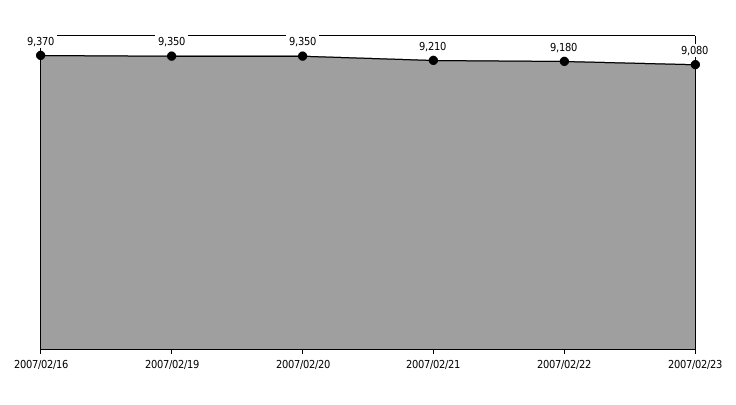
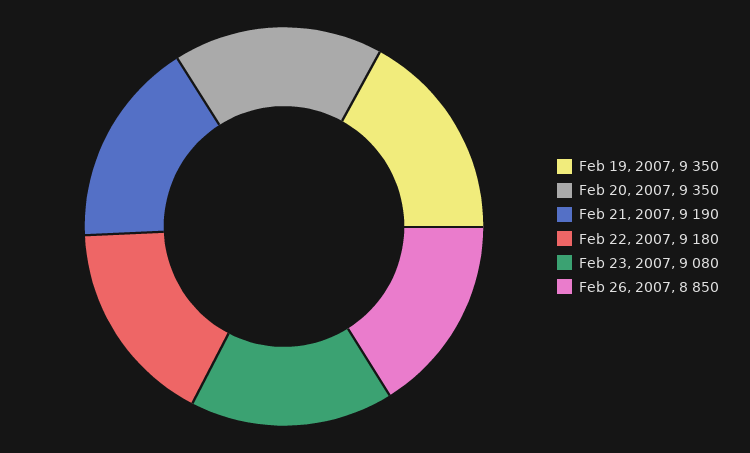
2007/02/16: 9370 -> none
2007/02/21: 9210 -> 9190
Feb 26, 2007: none -> 8850

